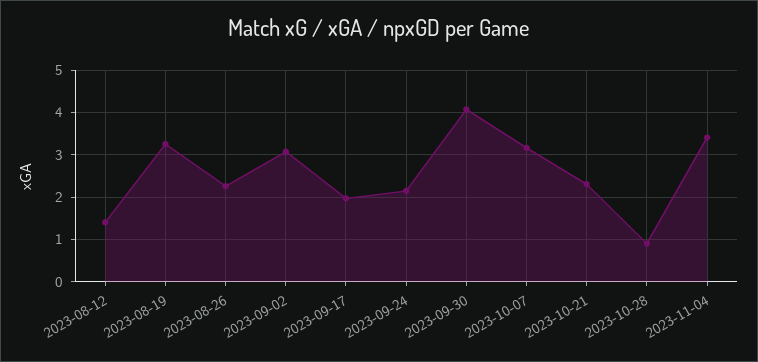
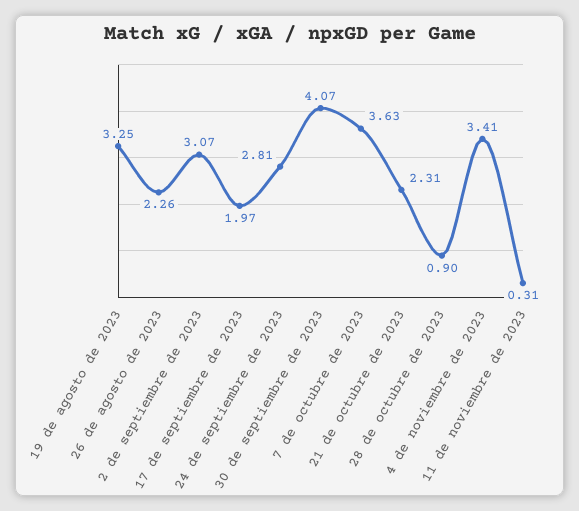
2023-08-12: 1.4 -> none
2023-09-24: 2.2 -> 2.81
2023-10-07: 3.2 -> 3.63
11 de noviembre de 2023: none -> 0.31

